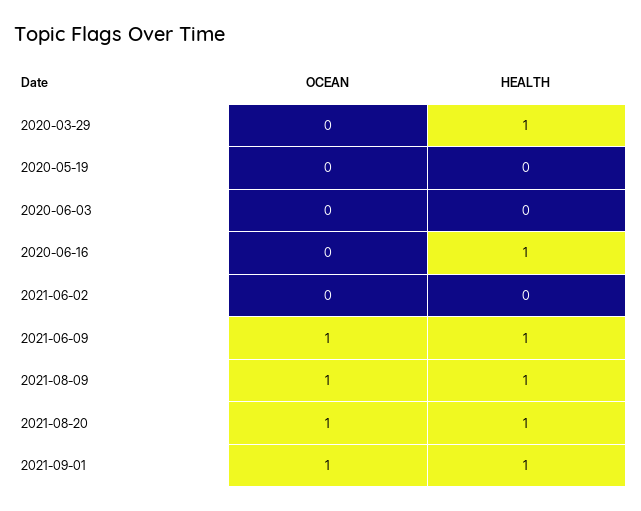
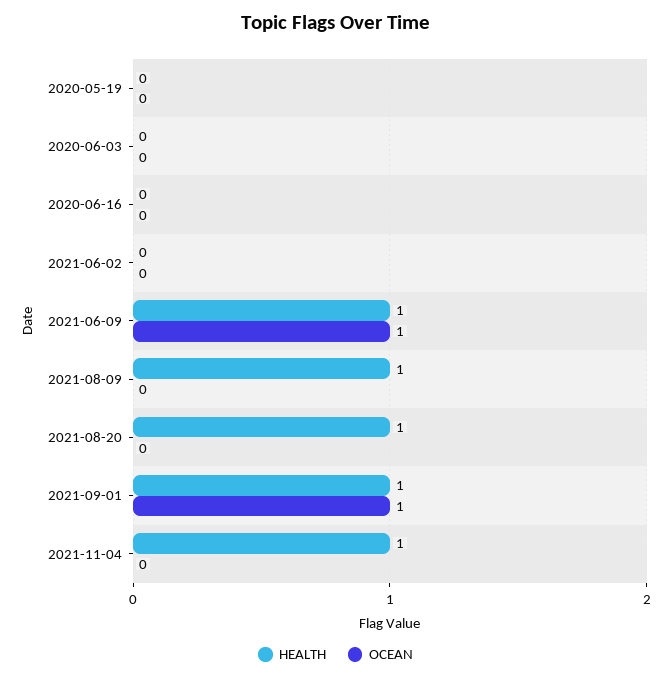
OCEAN, 2020-03-29: 0 -> none
HEALTH, 2020-03-29: 1 -> none
HEALTH, 2020-06-16: 1 -> 0
OCEAN, 2021-08-09: 1 -> 0
OCEAN, 2021-08-20: 1 -> 0
HEALTH, 2021-11-04: none -> 1
OCEAN, 2021-11-04: none -> 0

